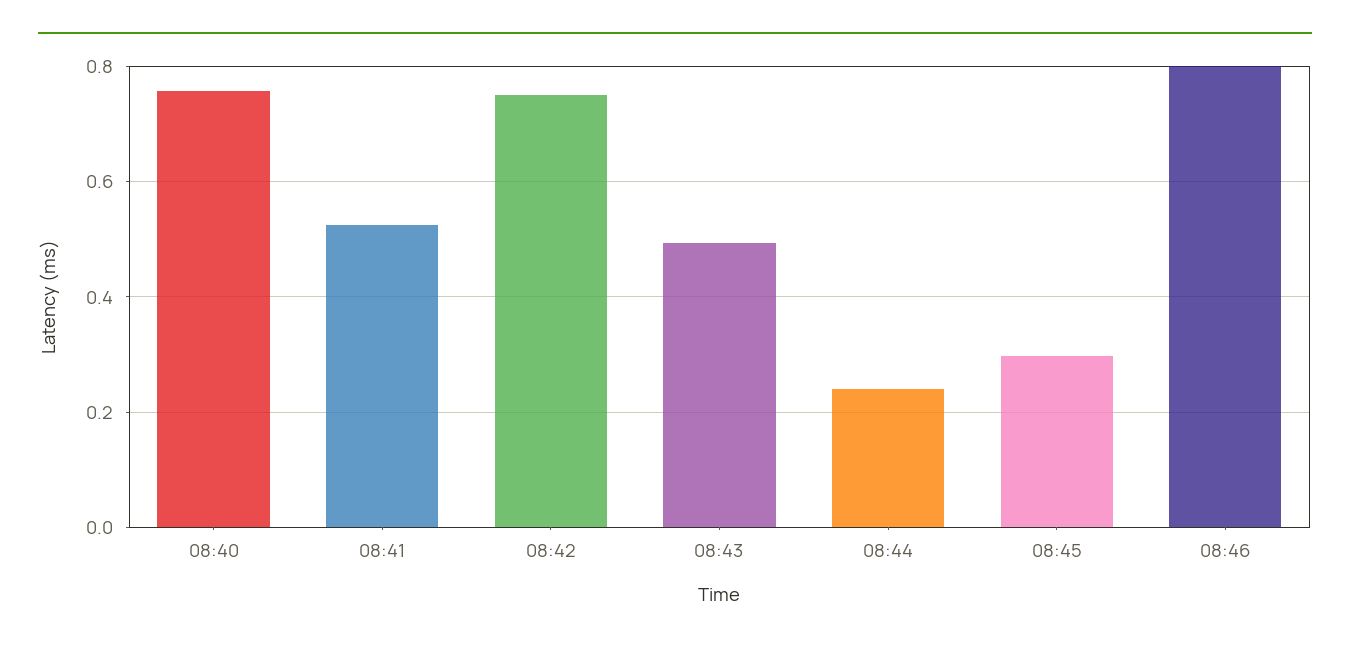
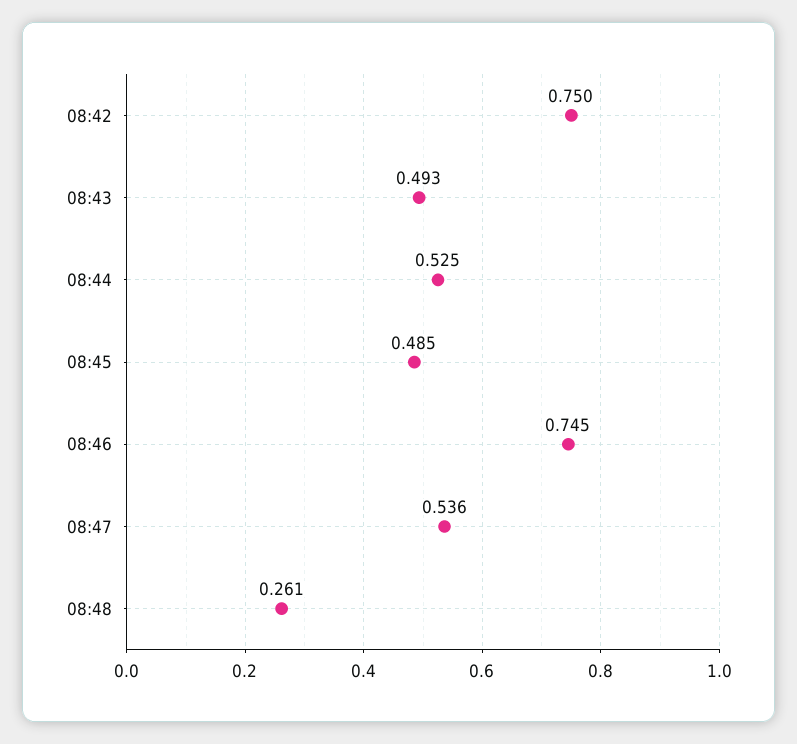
08:40: 0.76 -> none
08:41: 0.52 -> none
08:44: 0.24 -> 0.525
08:45: 0.3 -> 0.485
08:46: 0.8 -> 0.745
08:47: none -> 0.536
08:48: none -> 0.261

